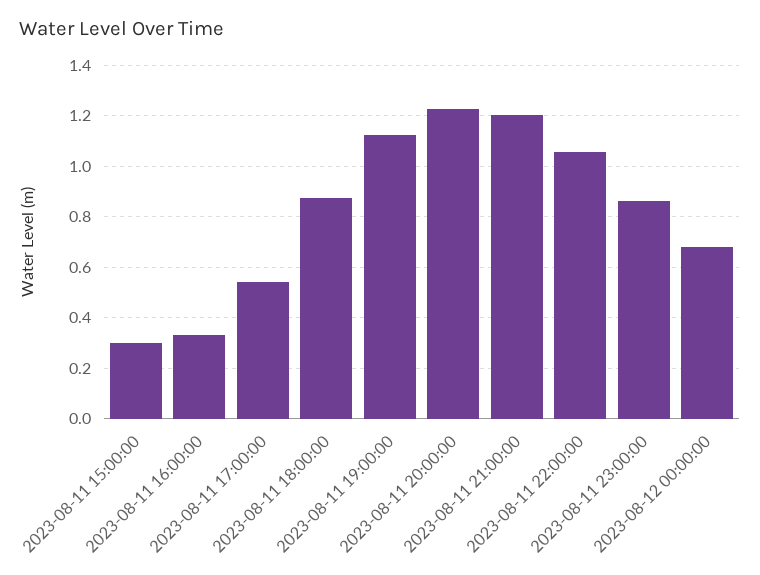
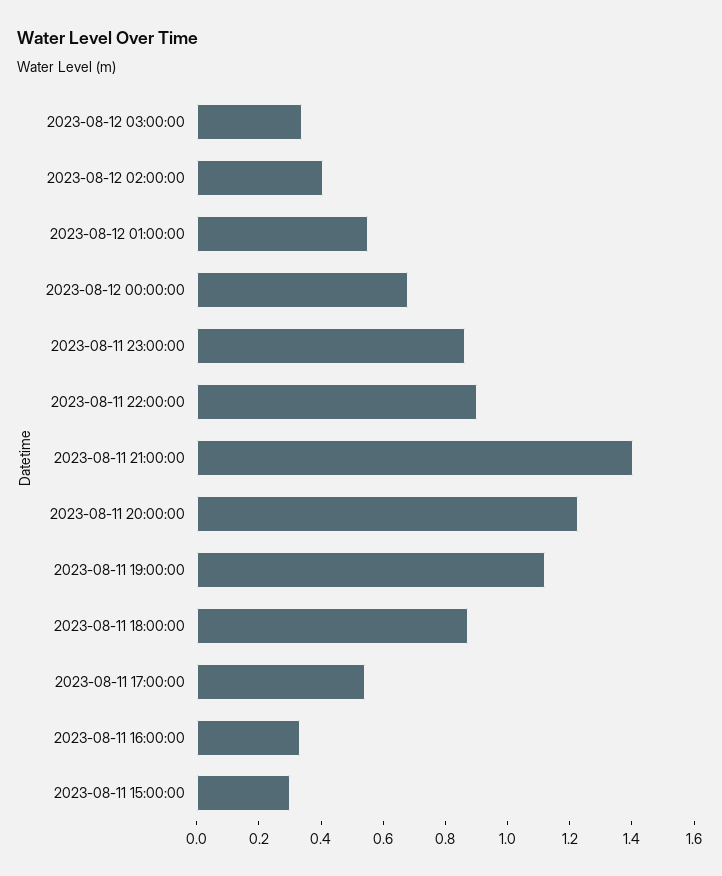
2023-08-11 21:00:00: 1.2 -> 1.4
2023-08-11 22:00:00: 1.05 -> 0.9
2023-08-12 03:00:00: none -> 0.35
2023-08-12 02:00:00: none -> 0.4
2023-08-12 01:00:00: none -> 0.55

